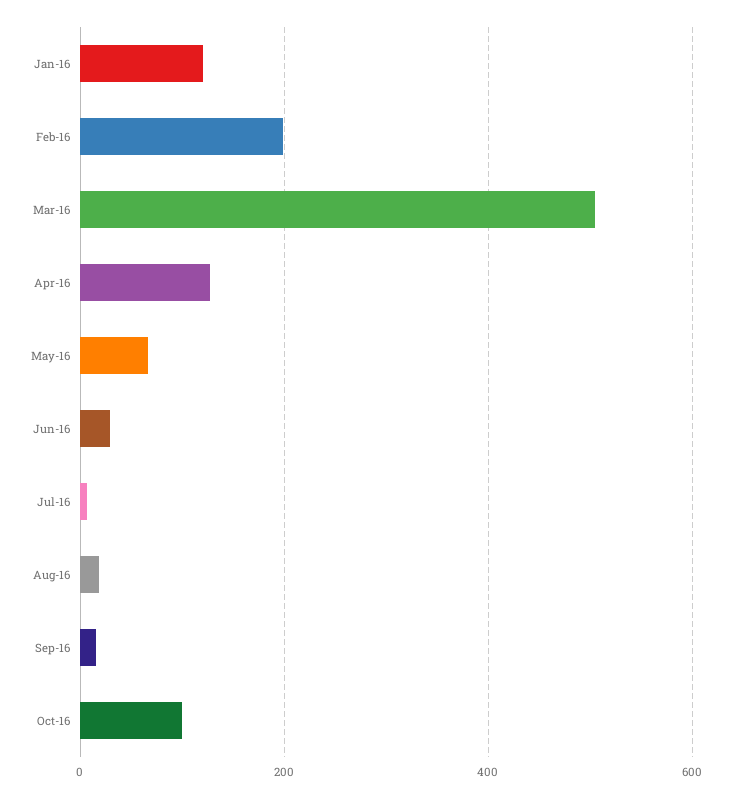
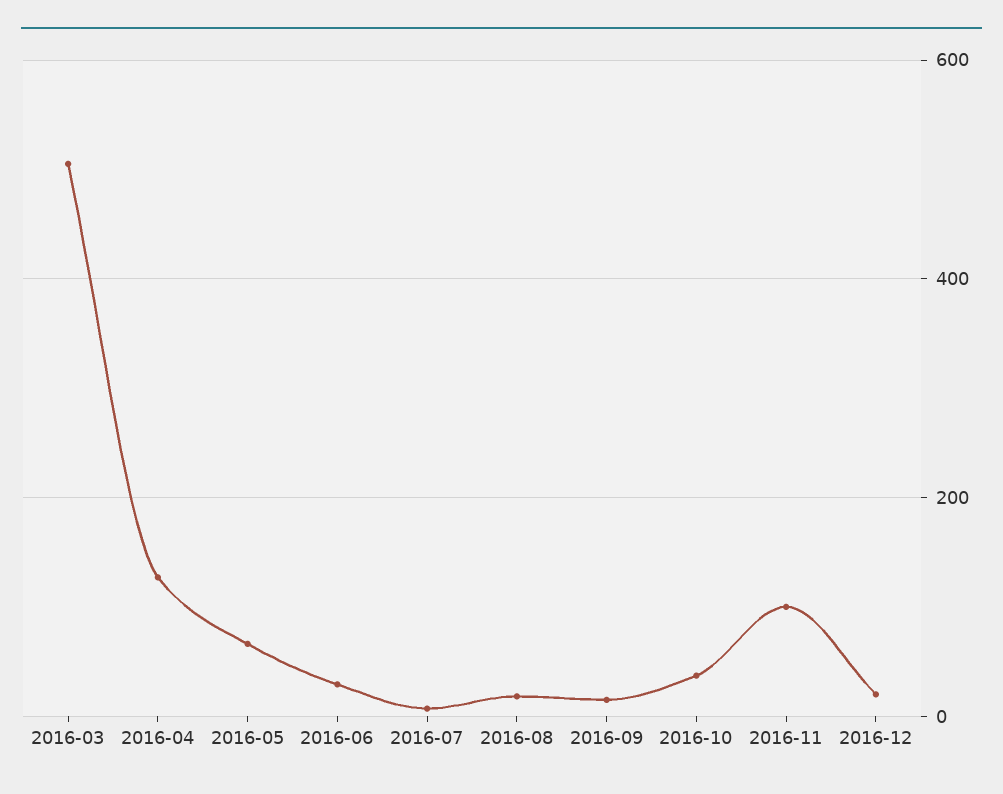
Jan-16: 120 -> none
Feb-16: 200 -> none
Oct-16: 100 -> 40
2016-11: none -> 100
2016-12: none -> 20

